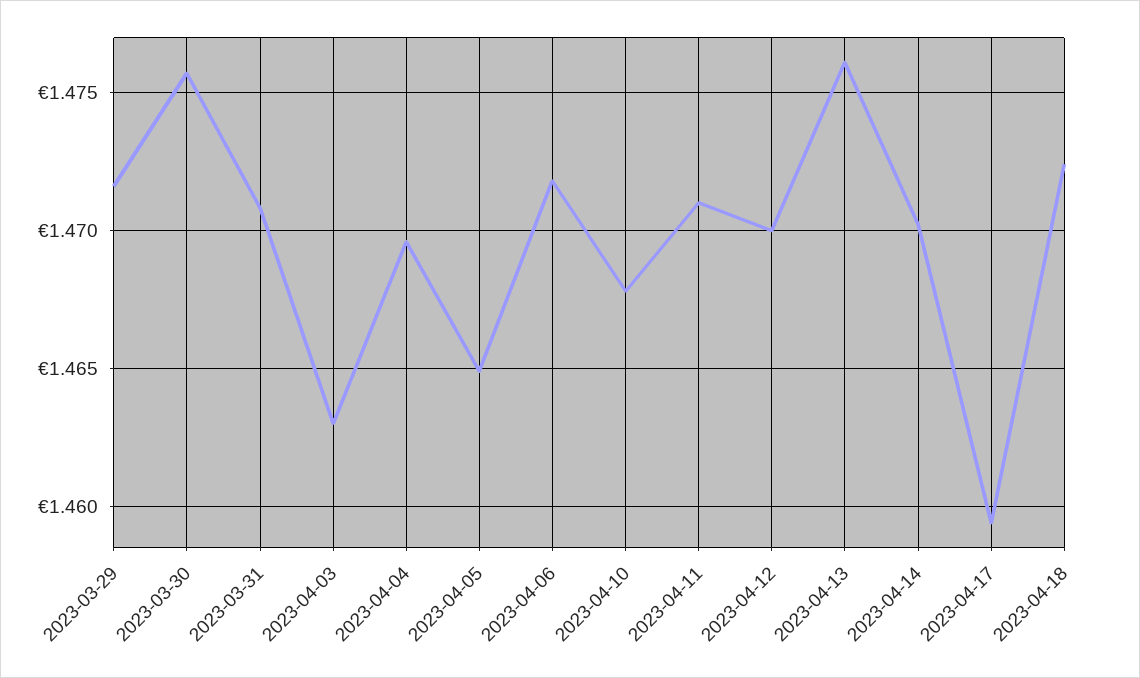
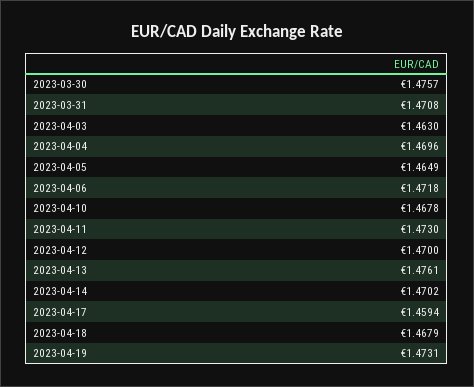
2023-03-29: 1.4715 -> none
2023-04-11: 1.471 -> 1.473
2023-04-18: 1.4725 -> 1.4679
2023-04-19: none -> 1.4731

